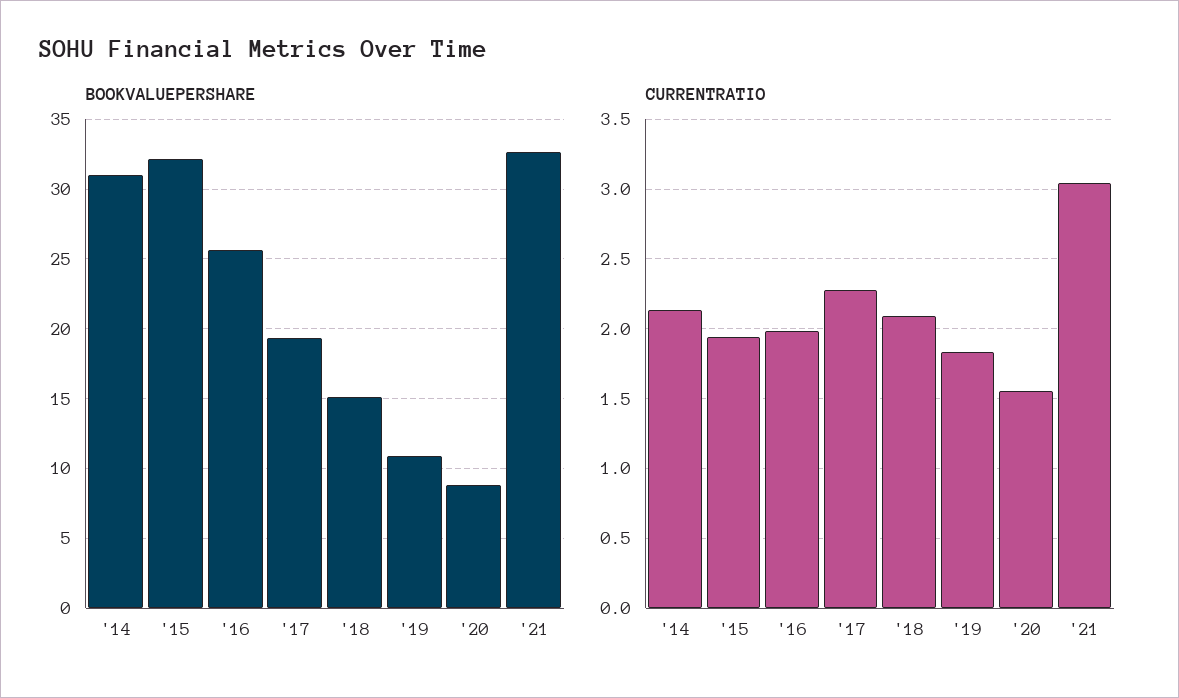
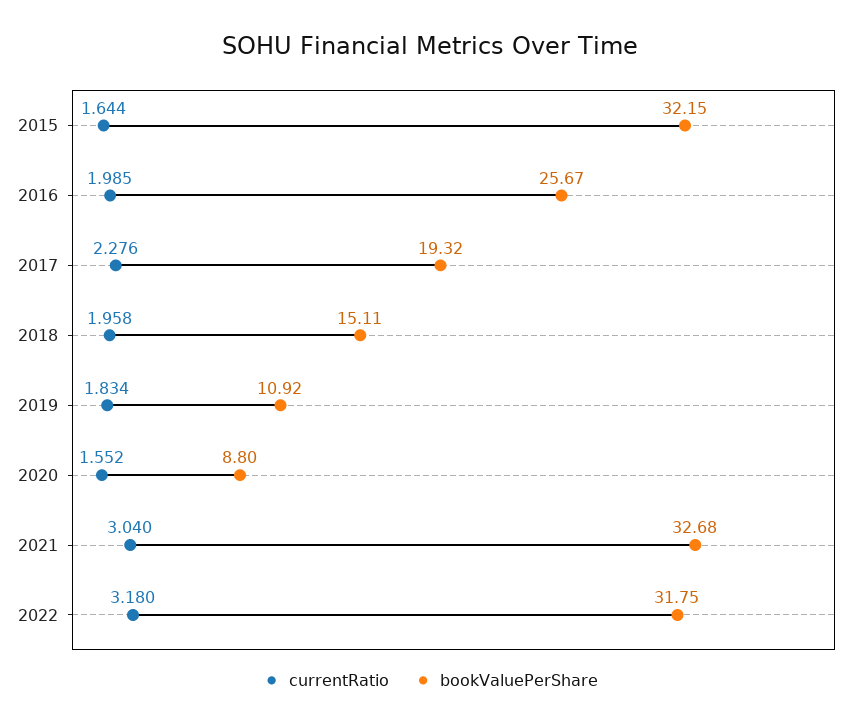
BOOKVALUEPERSHARE, '14: 31 -> none
CURRENTRATIO, '14: 2.15 -> none
CURRENTRATIO, '15: 1.95 -> 1.644
CURRENTRATIO, '18: 2.1 -> 1.958
CURRENTRATIO, 2022: none -> 3.18
BOOKVALUEPERSHARE, 2022: none -> 31.75

